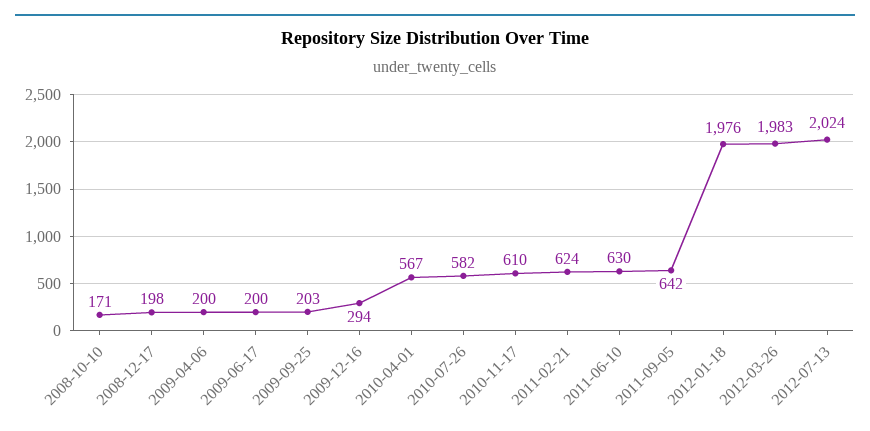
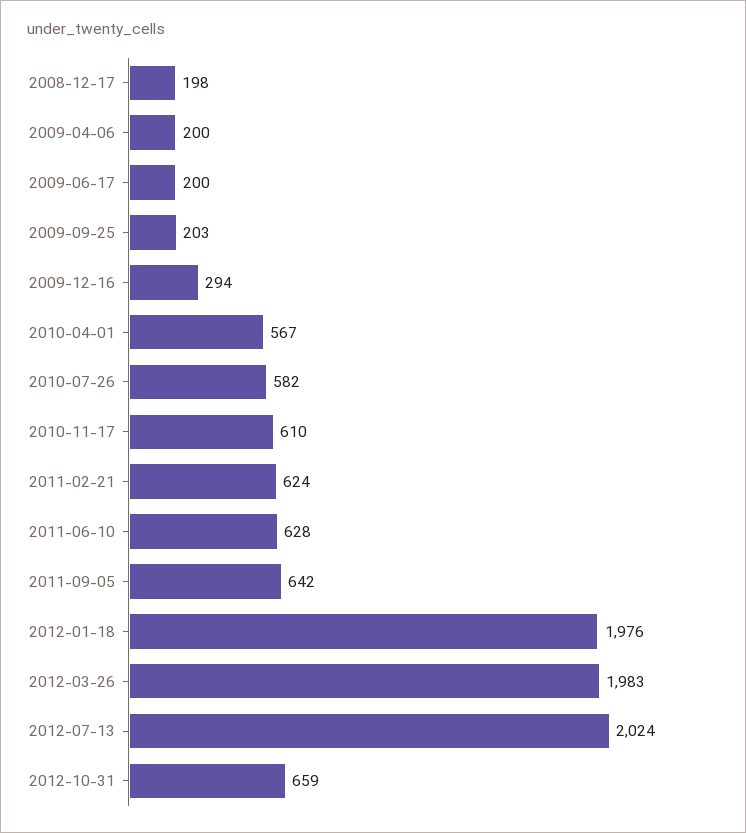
2008-10-10: 171 -> none
2011-06-10: 630 -> 628
2012-10-31: none -> 659

